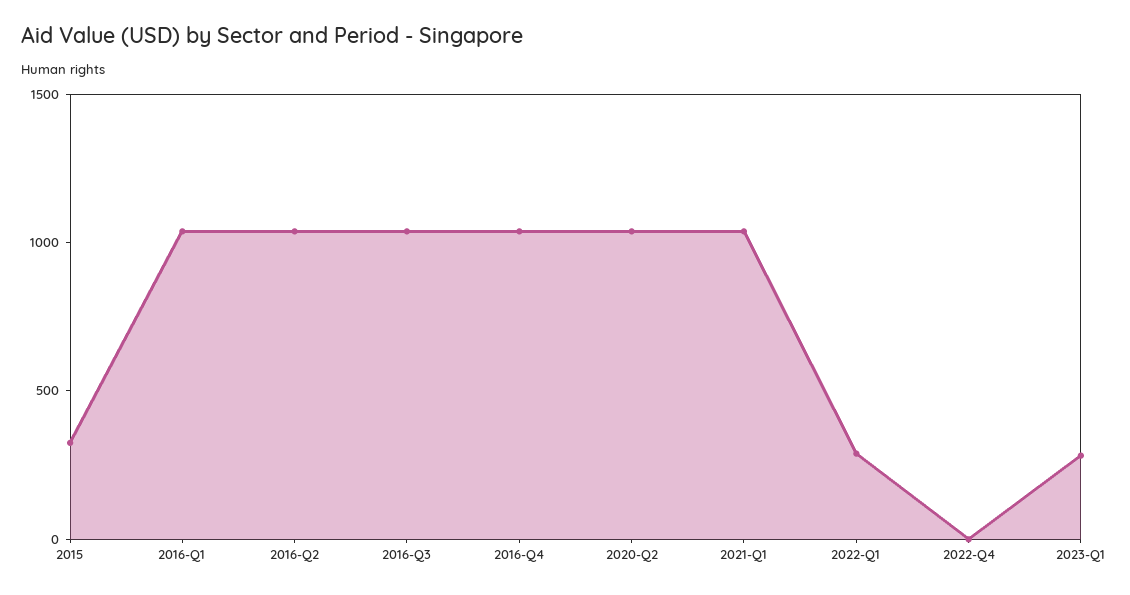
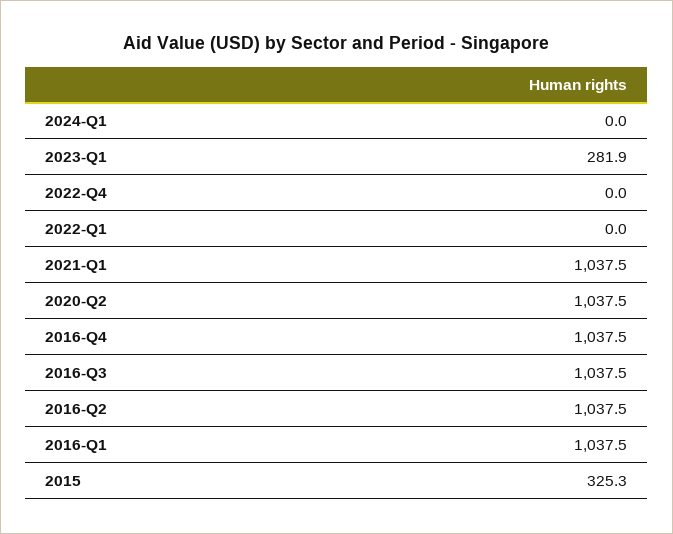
2022-Q1: 300 -> 0
2024-Q1: none -> 0

